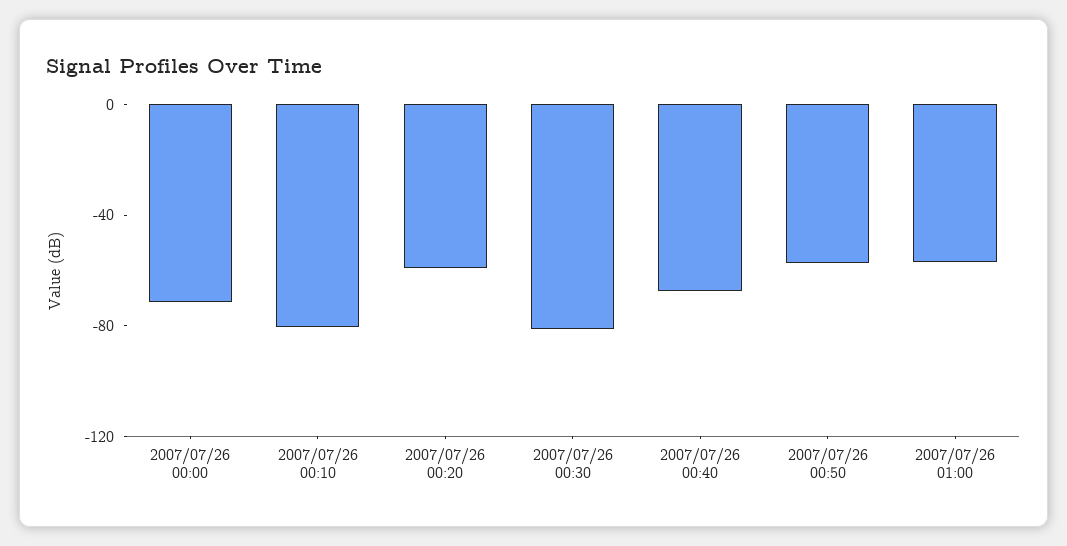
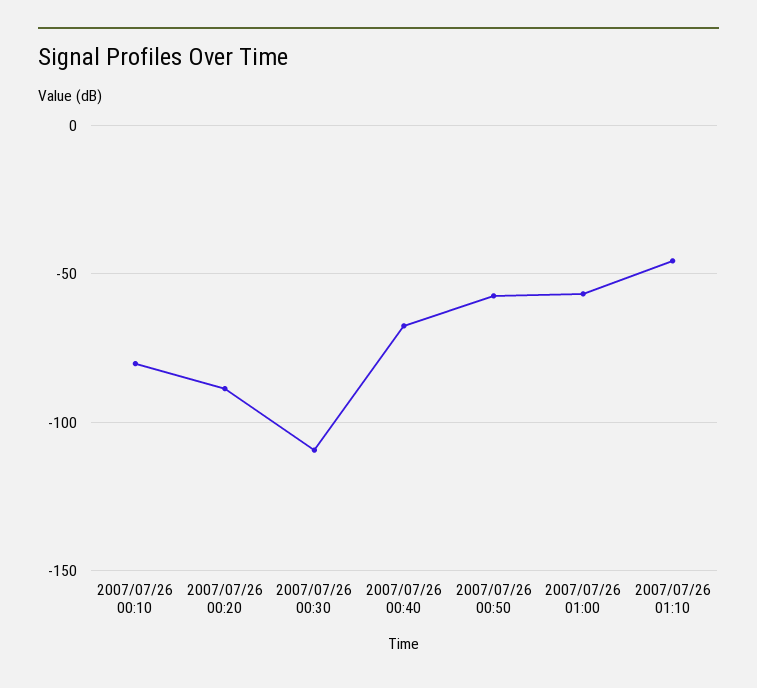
2007/07/26 00:00: -70 -> none
2007/07/26 00:20: -60 -> -90
2007/07/26 00:30: -80 -> -110
2007/07/26 01:10: none -> -45

